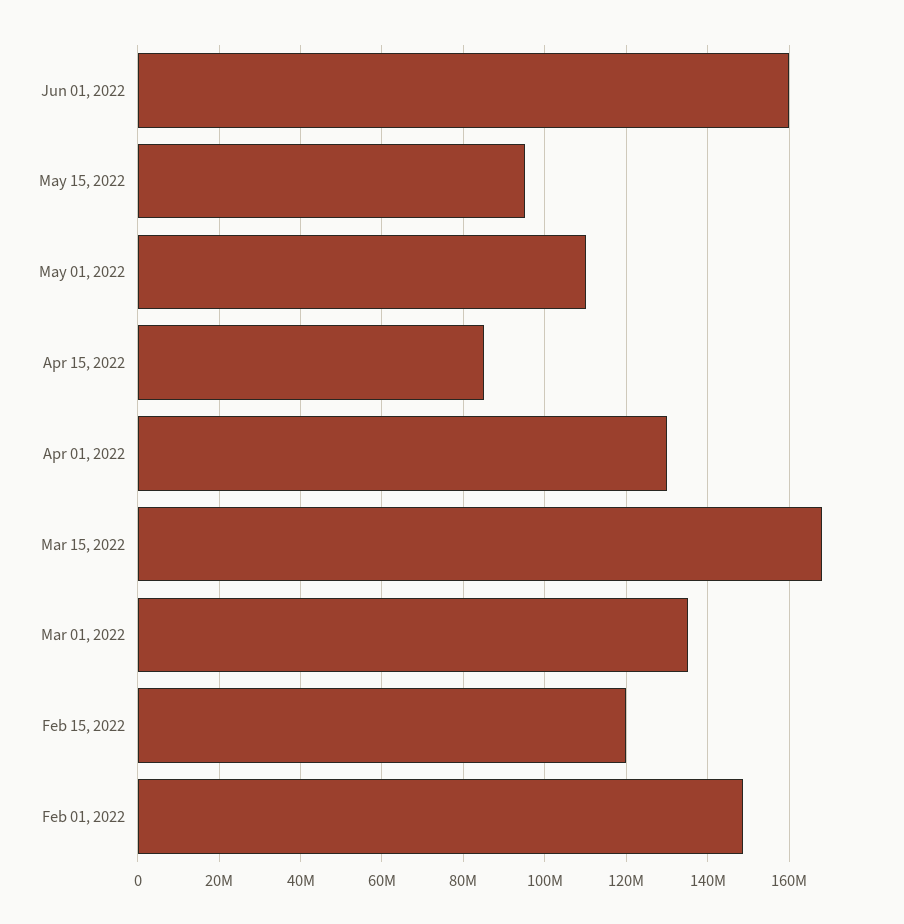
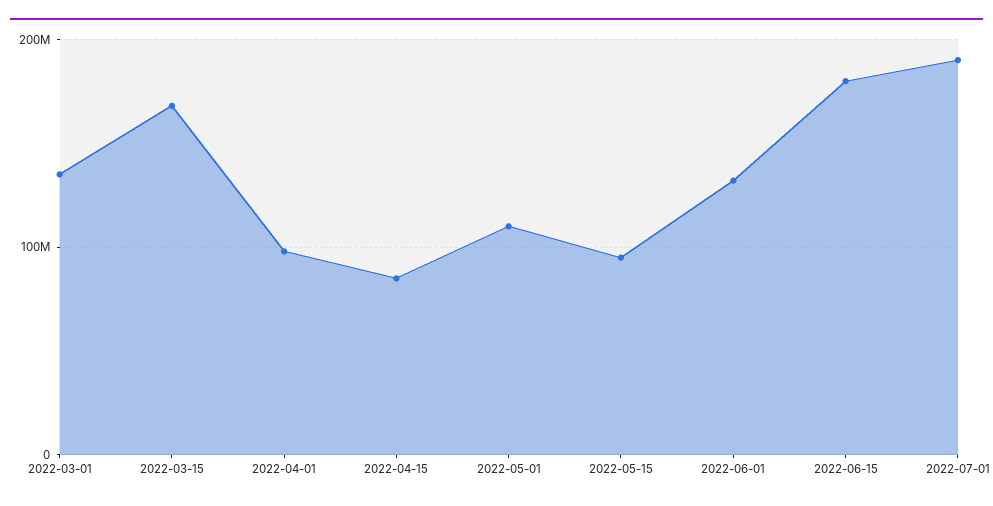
Jun 01, 2022: 160000000 -> 130000000
Apr 01, 2022: 130000000 -> 100000000
Feb 15, 2022: 120000000 -> none
Feb 01, 2022: 148000000 -> none
2022-06-15: none -> 180000000
2022-07-01: none -> 190000000

